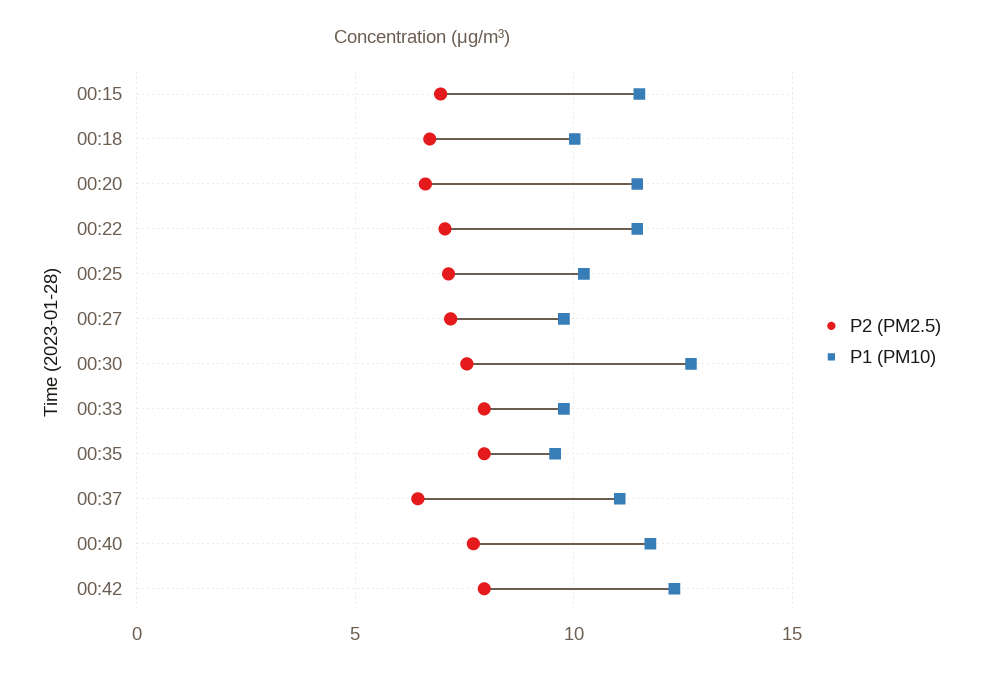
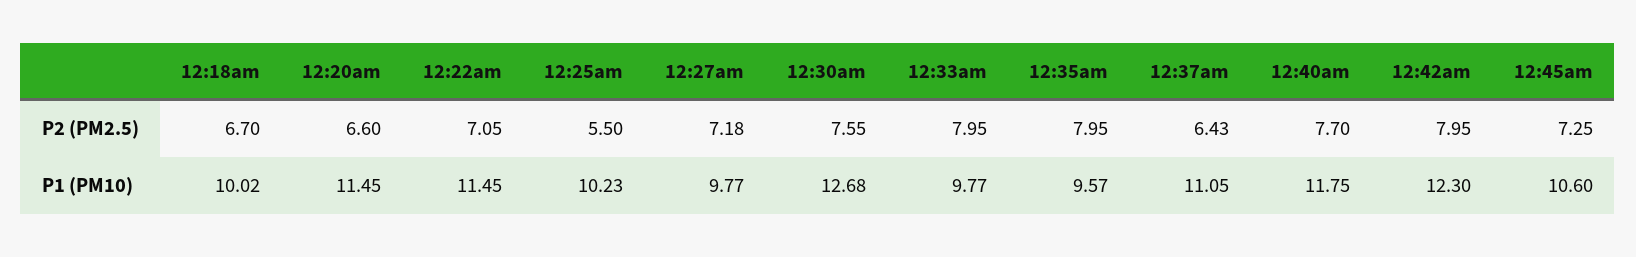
P2 (PM2.5), 00:15: 7 -> none
P1 (PM10), 00:15: 11.5 -> none
P2 (PM2.5), 00:25: 7 -> 5.5
P2 (PM2.5), 12:45am: none -> 7.25
P1 (PM10), 12:45am: none -> 10.6

